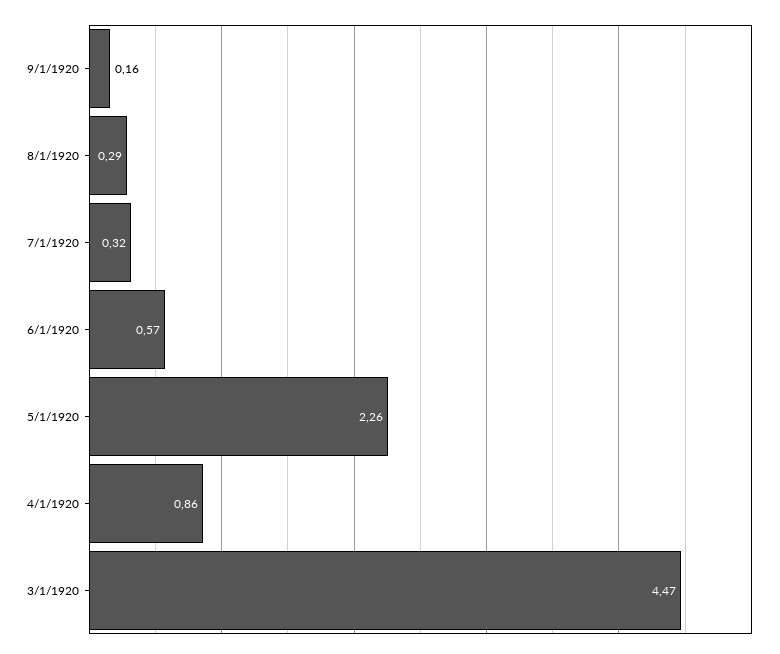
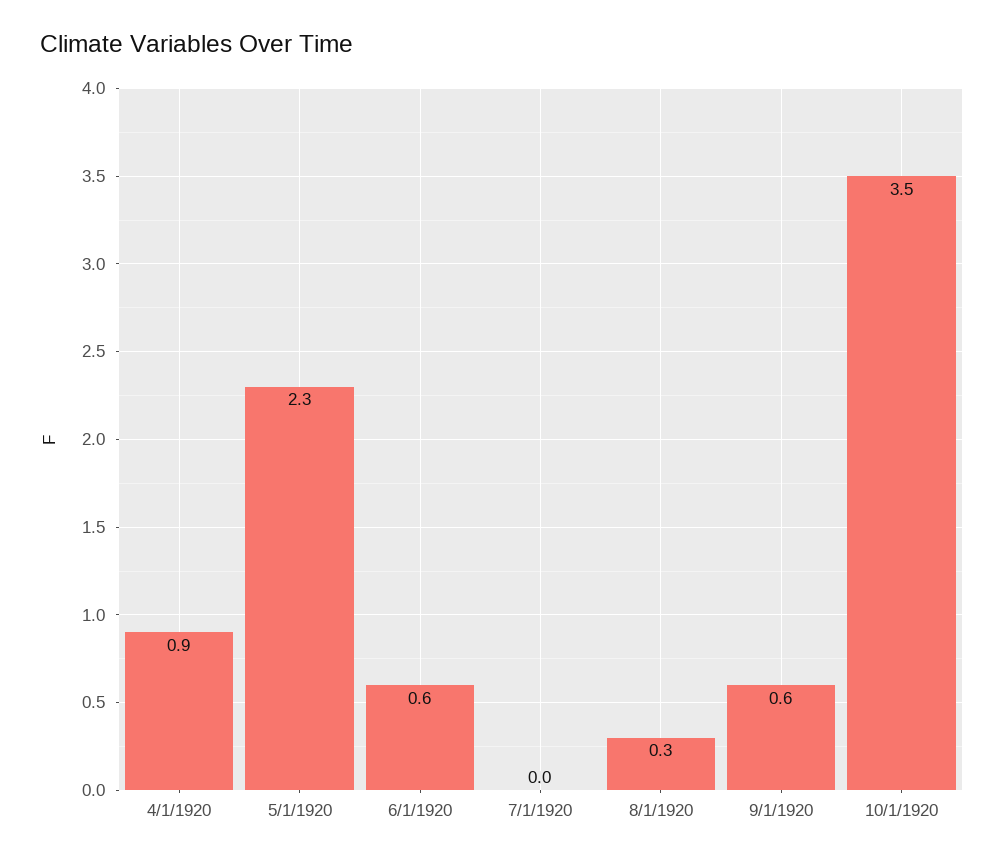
9/1/1920: 0.16 -> 0.6
7/1/1920: 0.32 -> 0
3/1/1920: 4.47 -> none
10/1/1920: none -> 3.5

